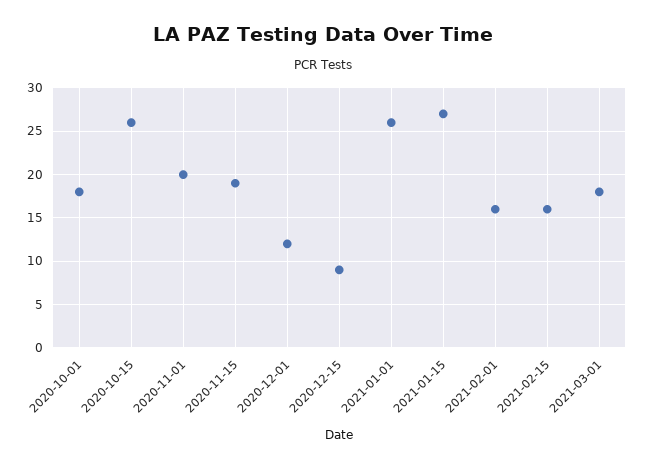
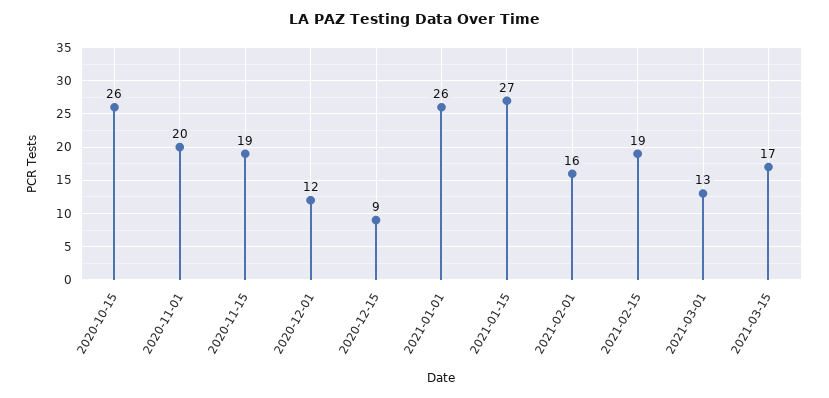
2020-10-01: 18 -> none
2021-02-15: 16 -> 19
2021-03-01: 18 -> 13
2021-03-15: none -> 17

